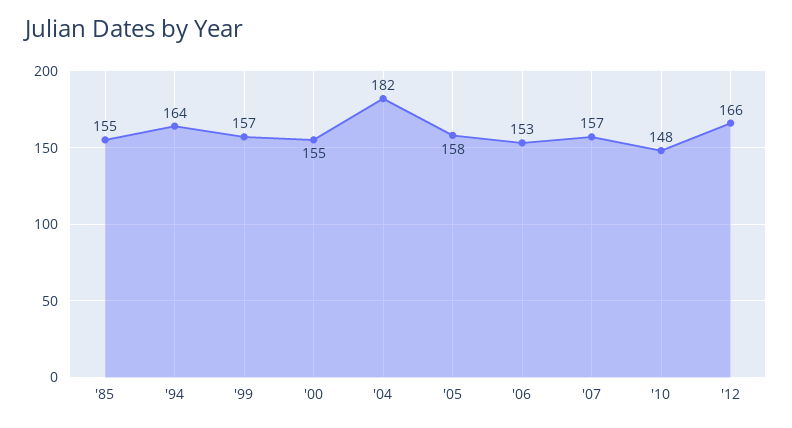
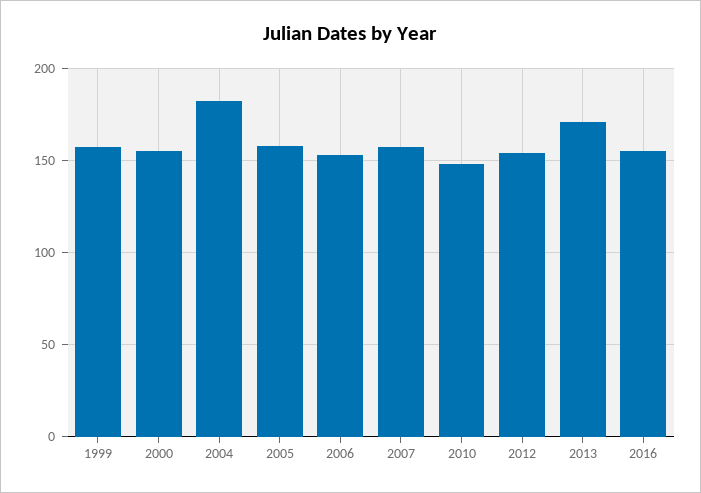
'85: 155 -> none
'94: 164 -> none
'12: 166 -> 155
2013: none -> 170
2016: none -> 155

